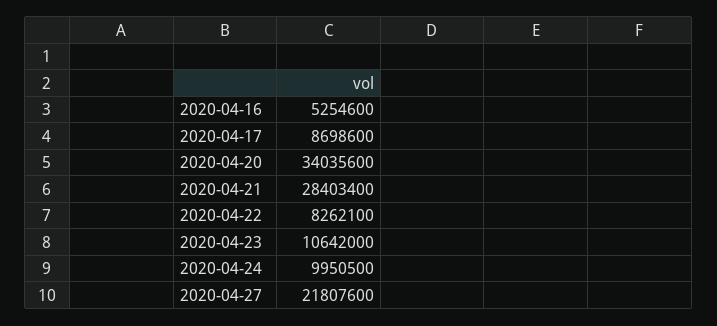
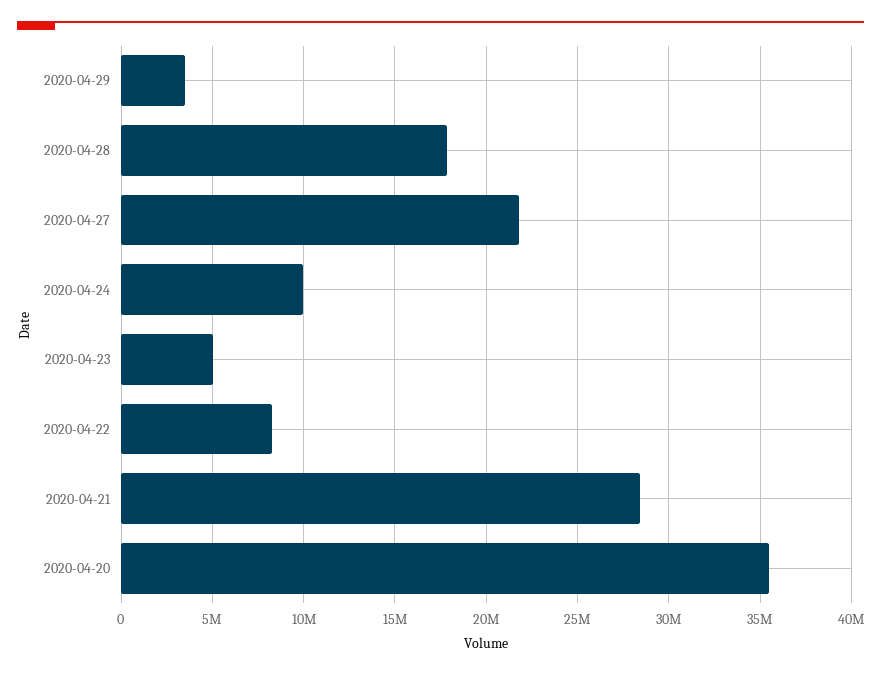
2020-04-16: 5254600 -> none
2020-04-17: 8698600 -> none
2020-04-20: 34035600 -> 35500000
2020-04-23: 10642000 -> 5000000
2020-04-29: none -> 3500000
2020-04-28: none -> 18000000

